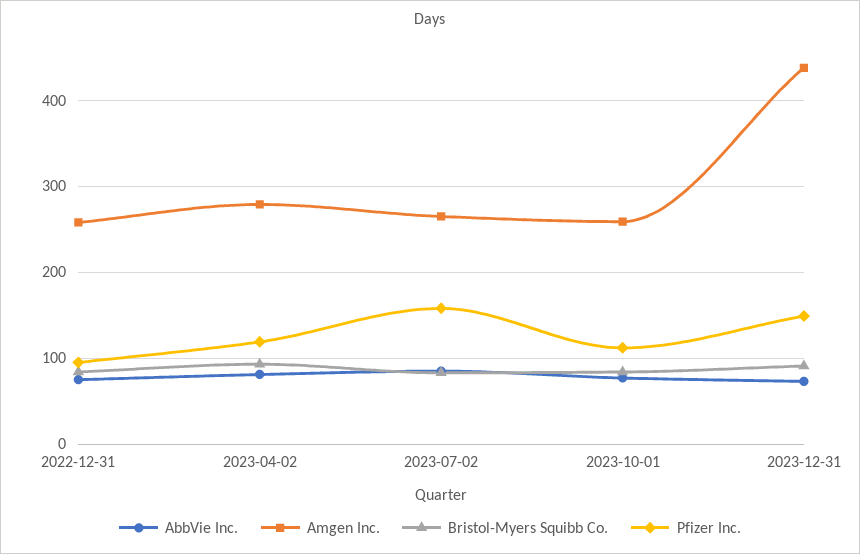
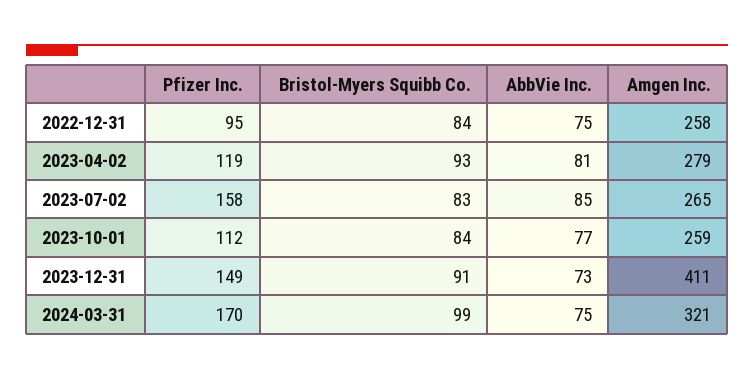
Amgen Inc., 2023-12-31: 440 -> 411
Pfizer Inc., 2024-03-31: none -> 170
Bristol-Myers Squibb Co., 2024-03-31: none -> 99
AbbVie Inc., 2024-03-31: none -> 75
Amgen Inc., 2024-03-31: none -> 321

